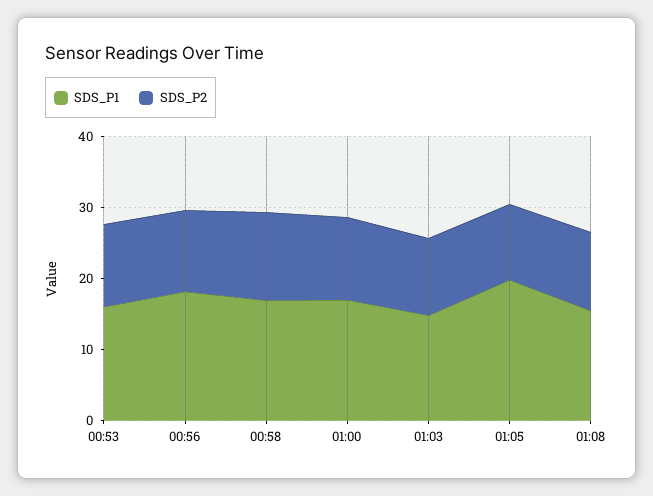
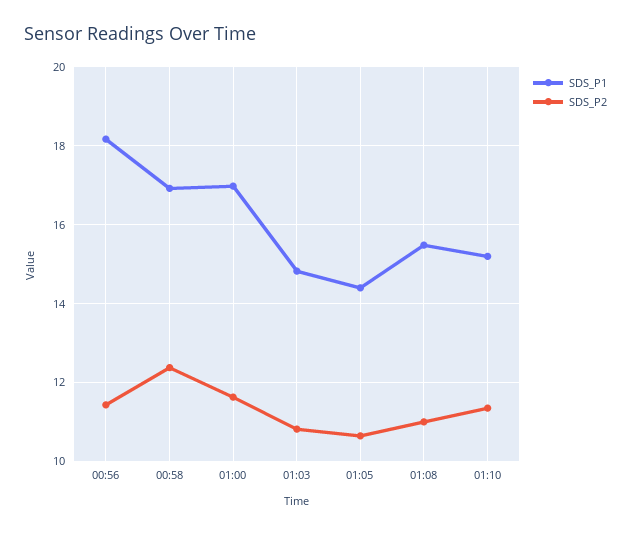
SDS_P1, 00:53: 16 -> none
SDS_P2, 00:53: 12 -> none
SDS_P1, 01:05: 20 -> 14.4
SDS_P1, 01:10: none -> 15.2
SDS_P2, 01:10: none -> 11.4

